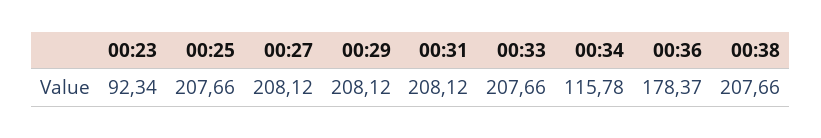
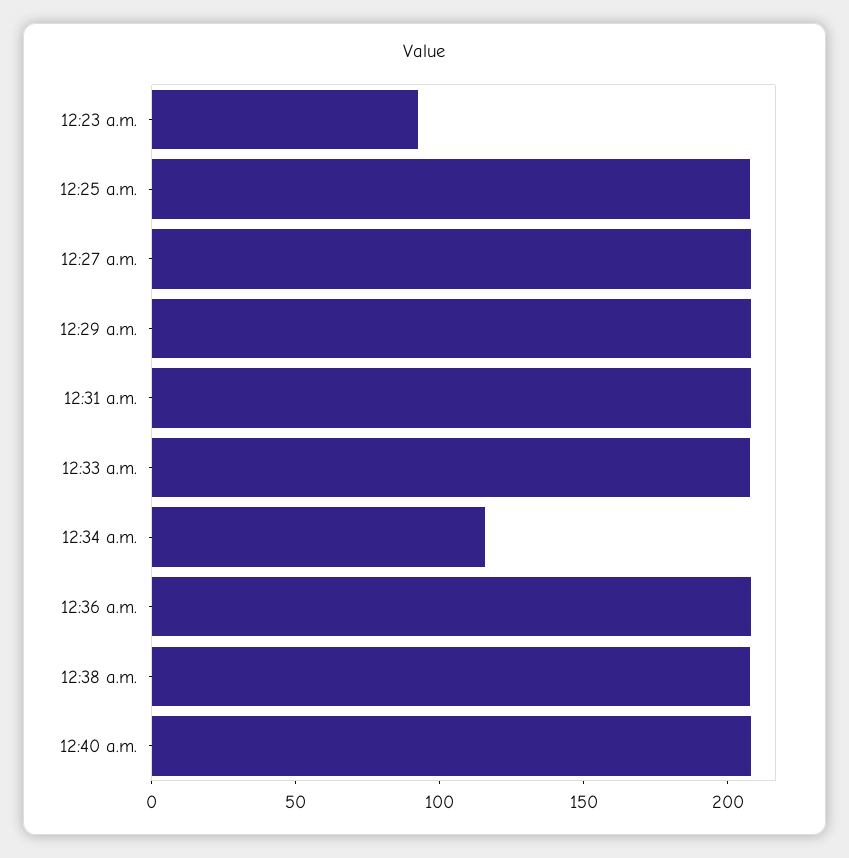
00:36: 178.37 -> 210
12:40 a.m.: none -> 210

